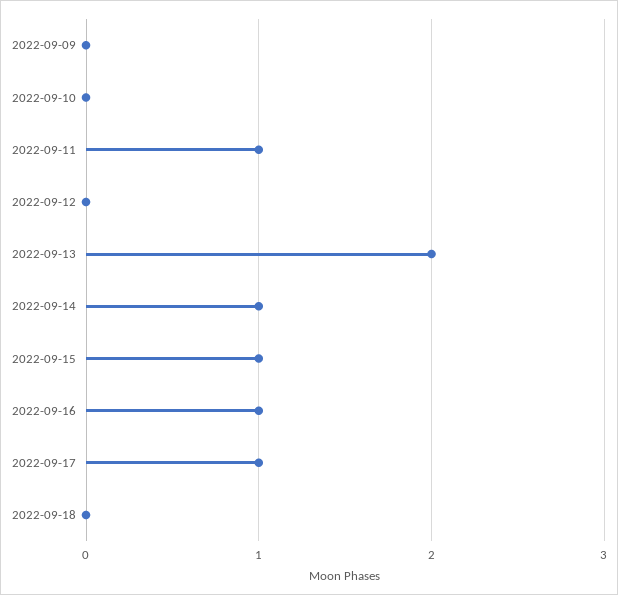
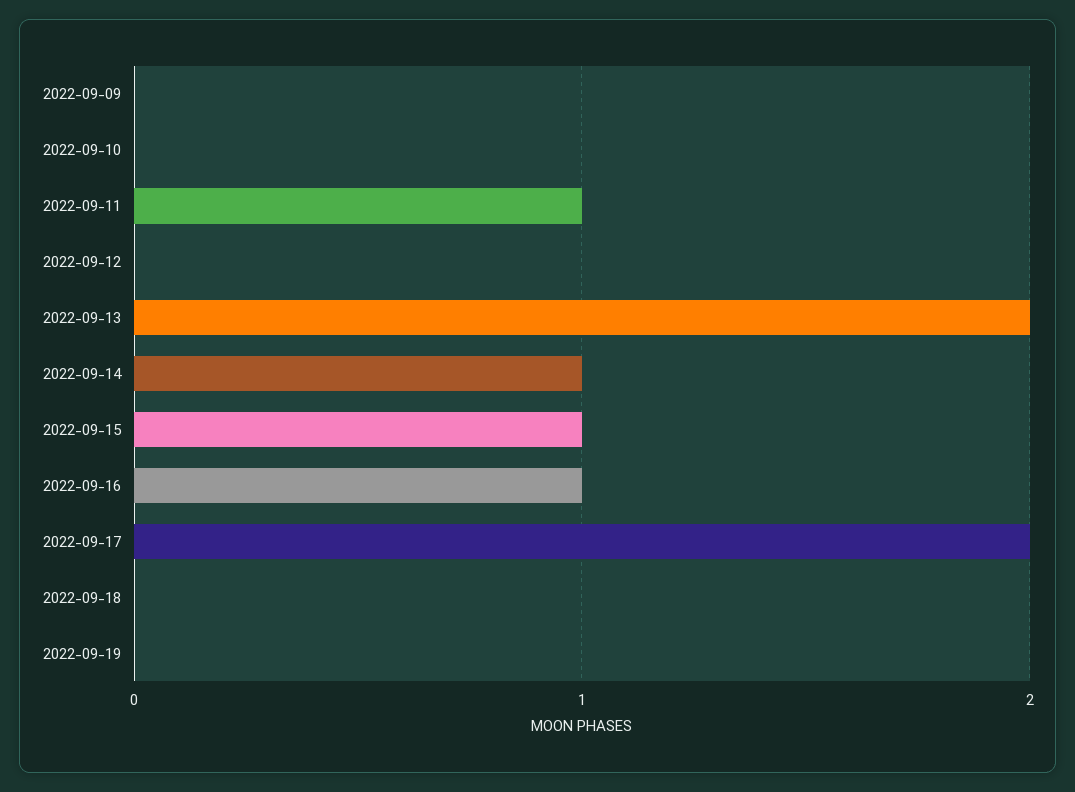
2022-09-17: 1 -> 2
2022-09-19: none -> 0

